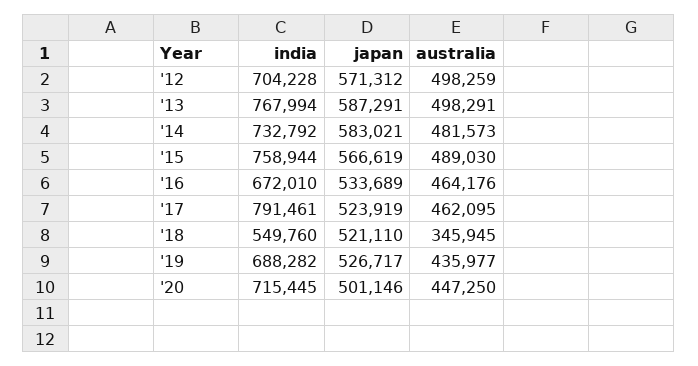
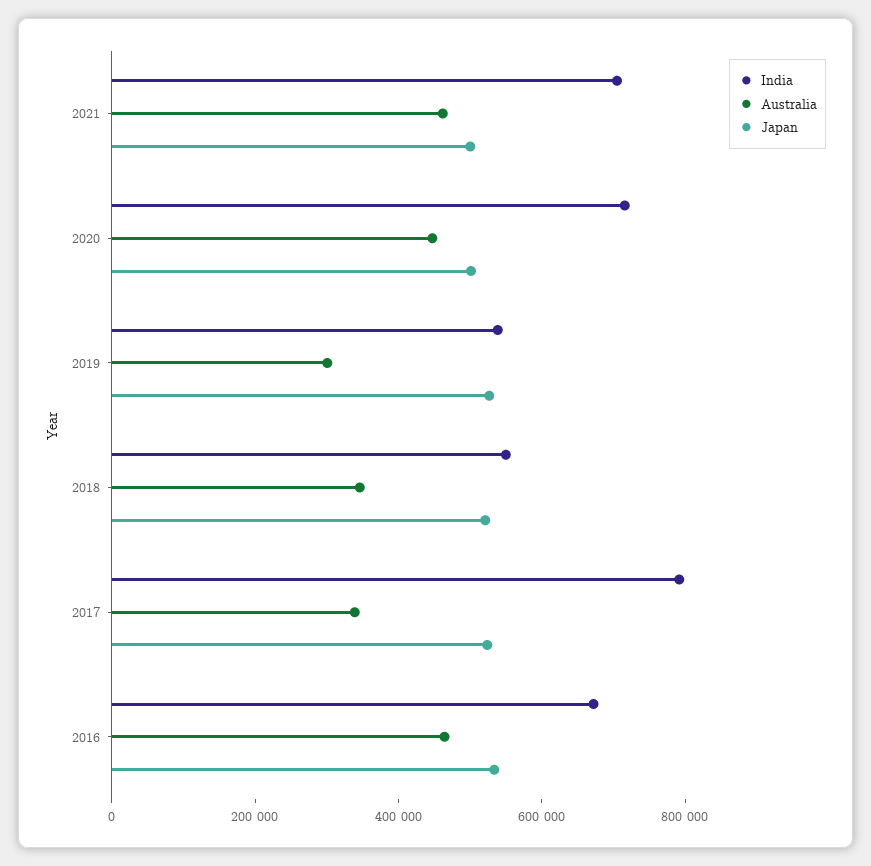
india, '12: 704228 -> none
japan, '12: 571312 -> none
australia, '12: 498259 -> none
india, '13: 767994 -> none
japan, '13: 587291 -> none
australia, '13: 498291 -> none
india, '14: 732792 -> none
japan, '14: 583021 -> none
australia, '14: 481573 -> none
india, '15: 758944 -> none
japan, '15: 566619 -> none
australia, '15: 489030 -> none
australia, '17: 462095 -> 350000
india, '19: 688282 -> 550000
australia, '19: 435977 -> 300000
india, 2021: none -> 700000
australia, 2021: none -> 450000
japan, 2021: none -> 500000

